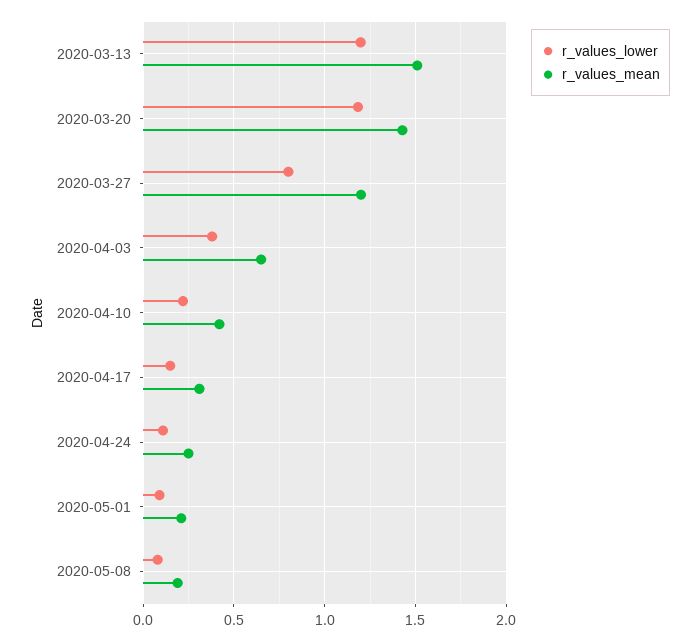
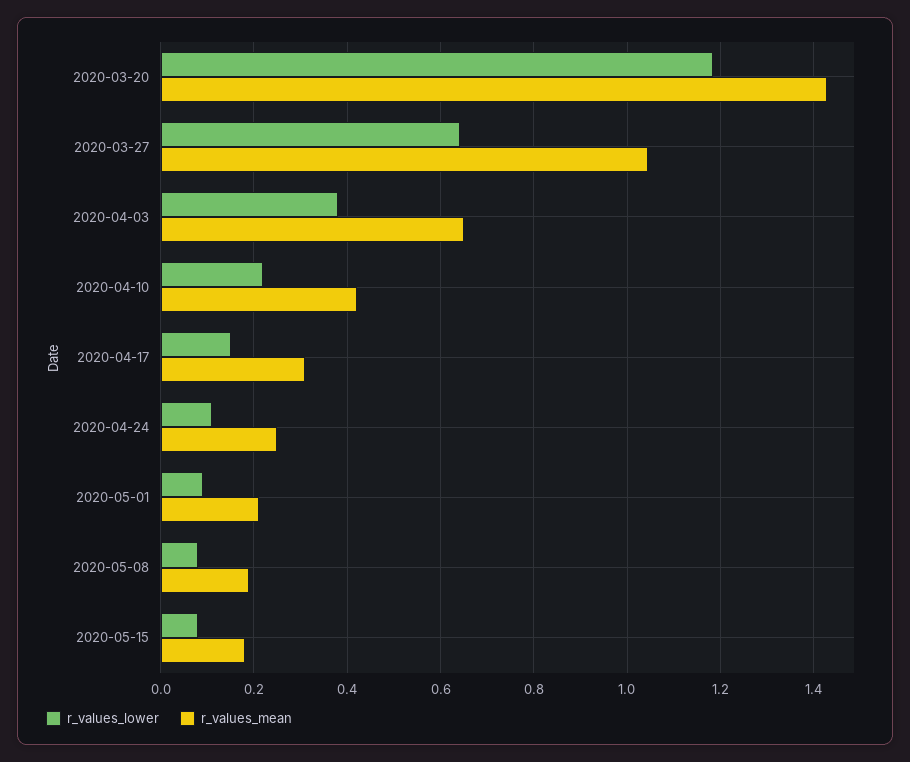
r_values_lower, 2020-03-13: 1.2 -> none
r_values_mean, 2020-03-13: 1.5 -> none
r_values_lower, 2020-03-27: 0.8 -> 0.64
r_values_mean, 2020-03-27: 1.2 -> 1.04
r_values_lower, 2020-05-15: none -> 0.08
r_values_mean, 2020-05-15: none -> 0.18

